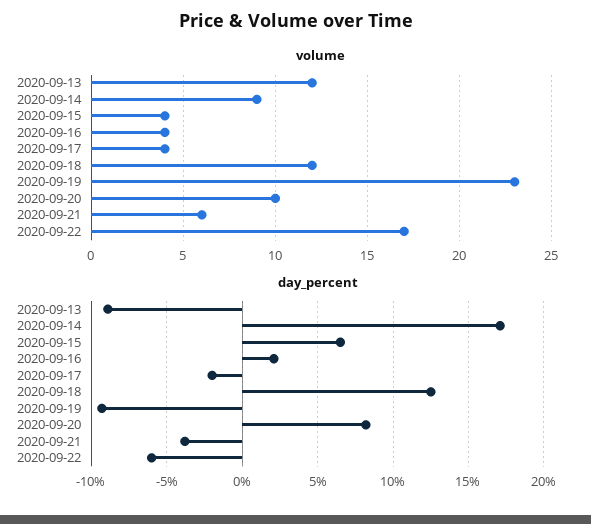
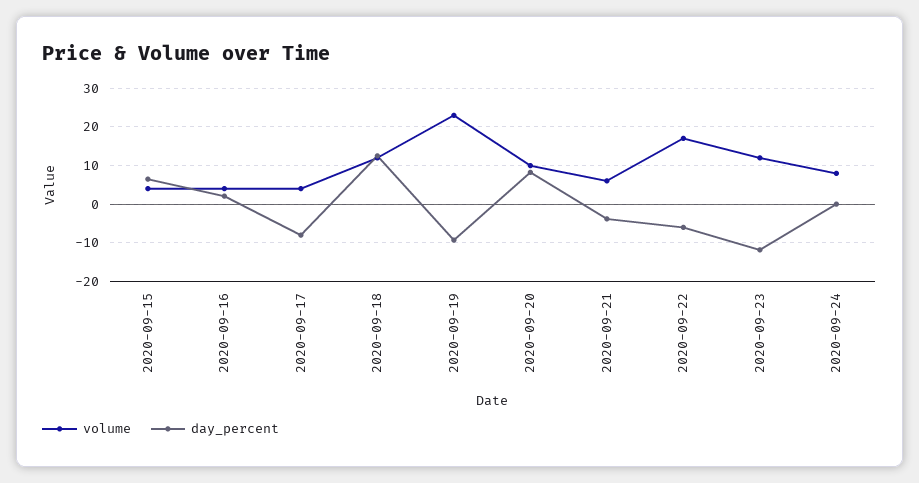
volume, 2020-09-13: 12 -> none
volume, 2020-09-14: 9 -> none
day_percent, 2020-09-13: -9 -> none
day_percent, 2020-09-14: 17 -> none
day_percent, 2020-09-17: -2 -> -8
volume, 2020-09-23: none -> 12
day_percent, 2020-09-23: none -> -12
volume, 2020-09-24: none -> 8
day_percent, 2020-09-24: none -> 0

